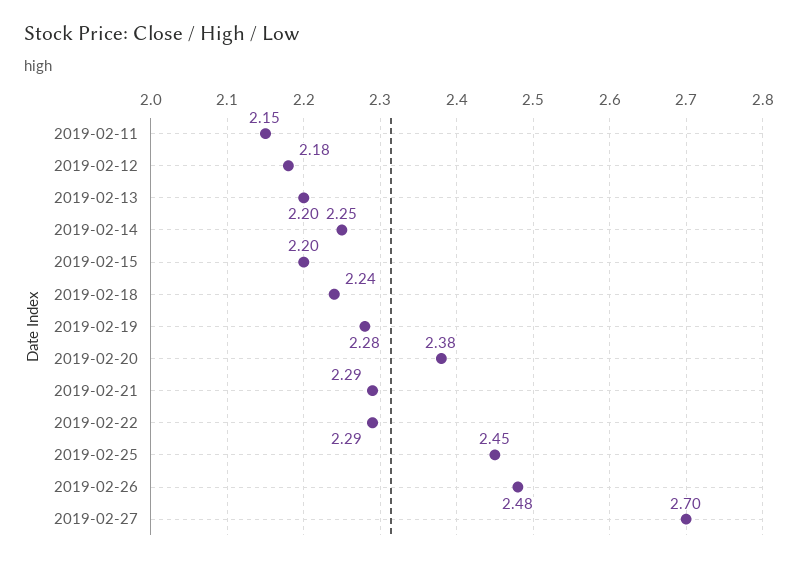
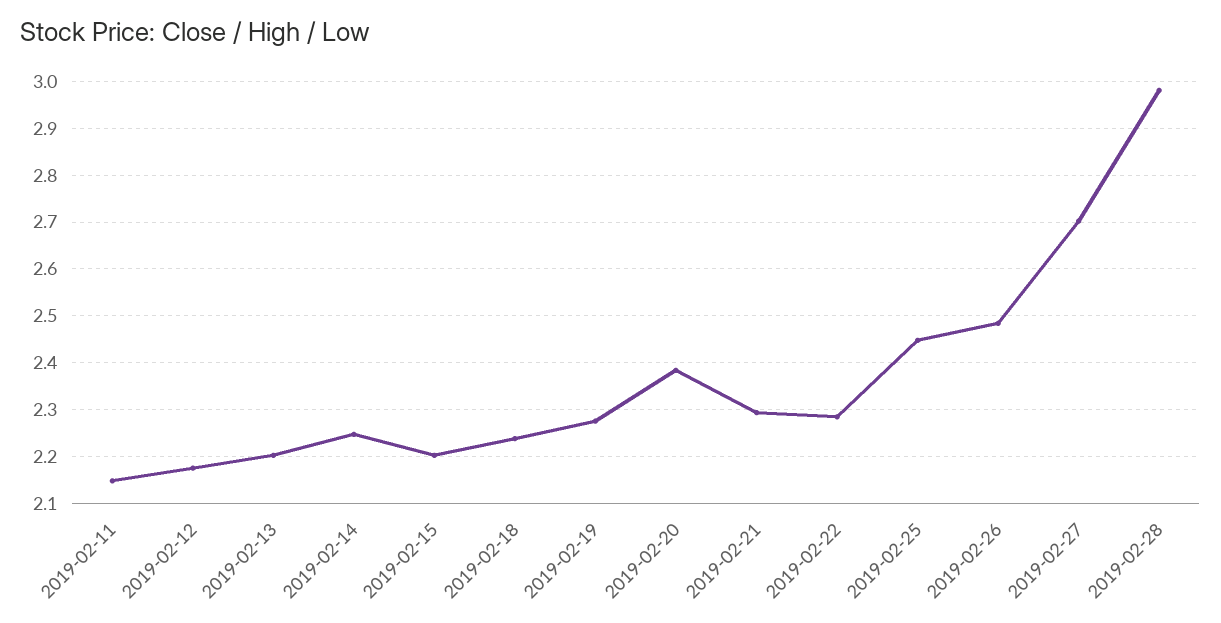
2019-02-28: none -> 2.98

